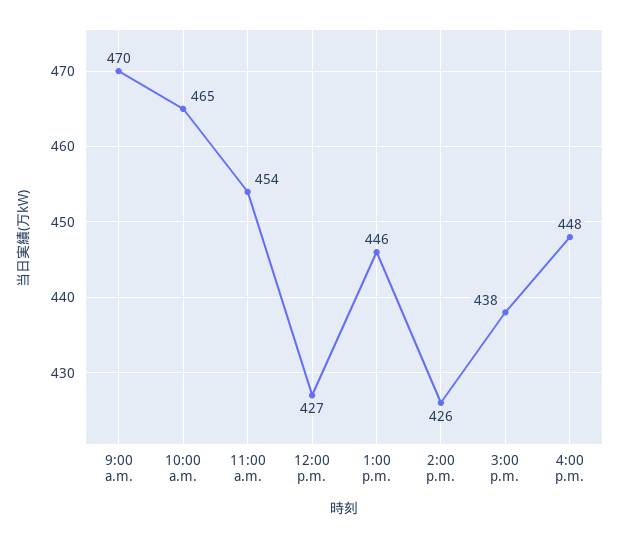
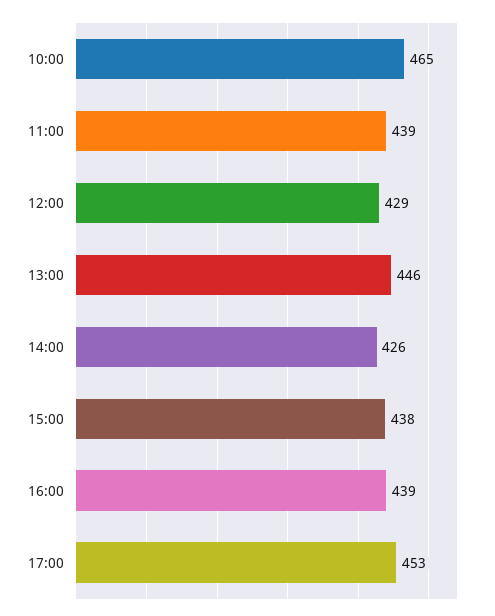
9:00 a.m.: 470 -> none
11:00 a.m.: 454 -> 439
12:00 p.m.: 427 -> 429
4:00 p.m.: 448 -> 439
17:00: none -> 453

